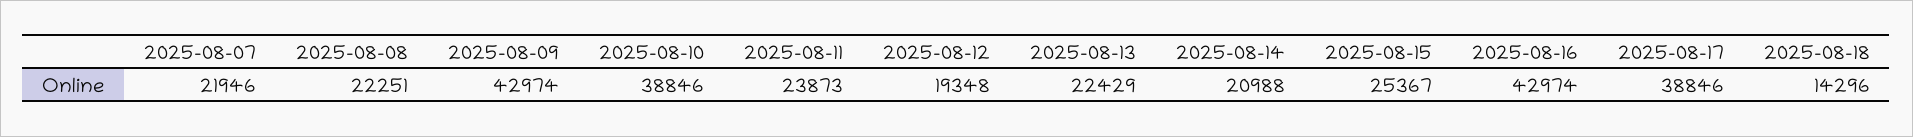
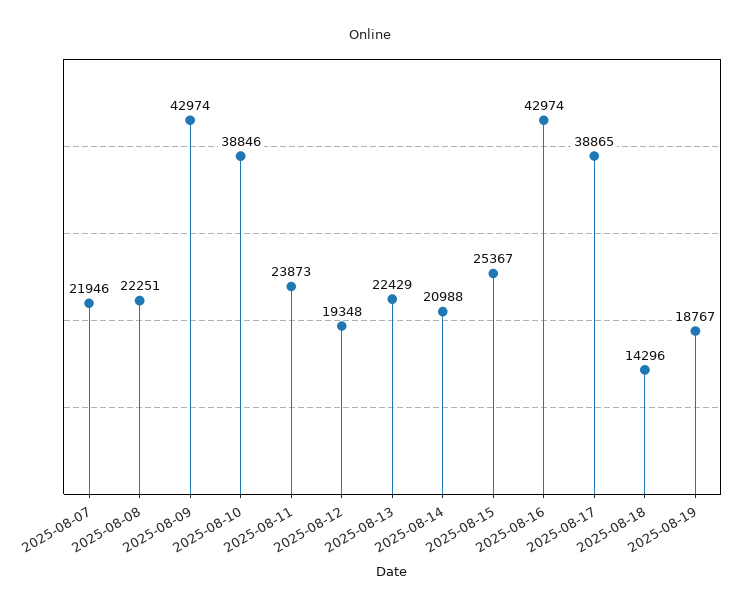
2025-08-17: 38846 -> 38865
2025-08-19: none -> 18767

